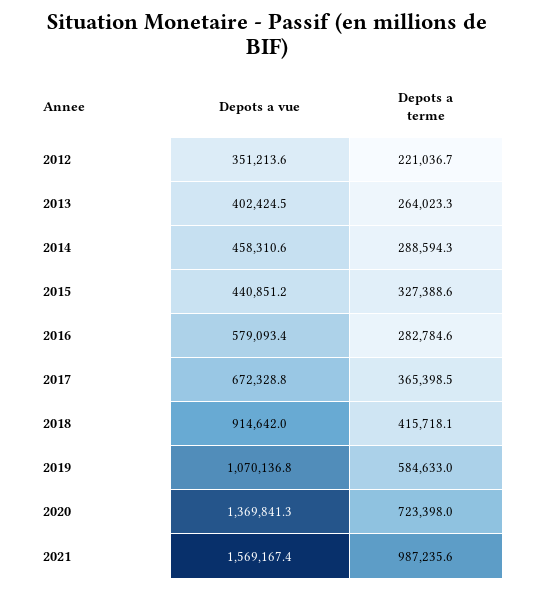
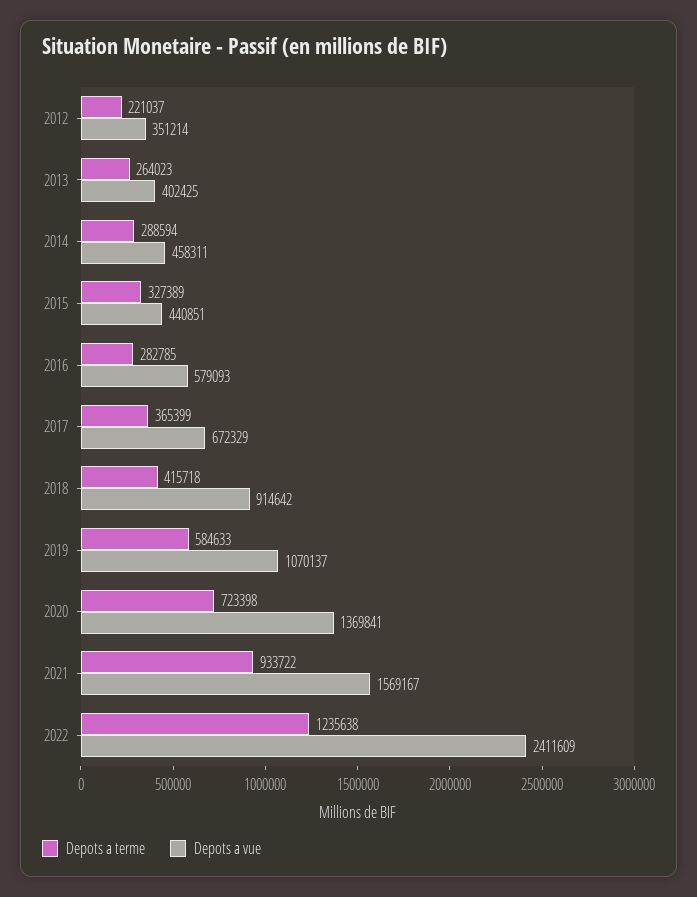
Depots a terme, 2021: 987235.6 -> 933722
Depots a terme, 2022: none -> 1235638
Depots a vue, 2022: none -> 2411609

